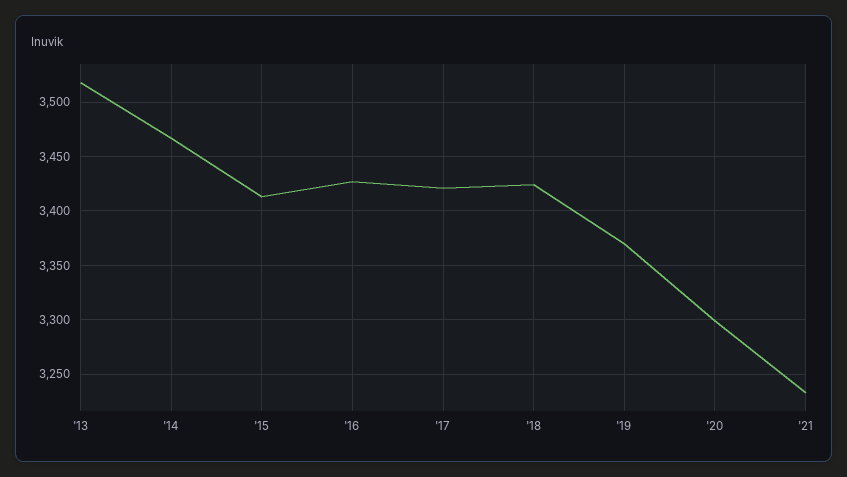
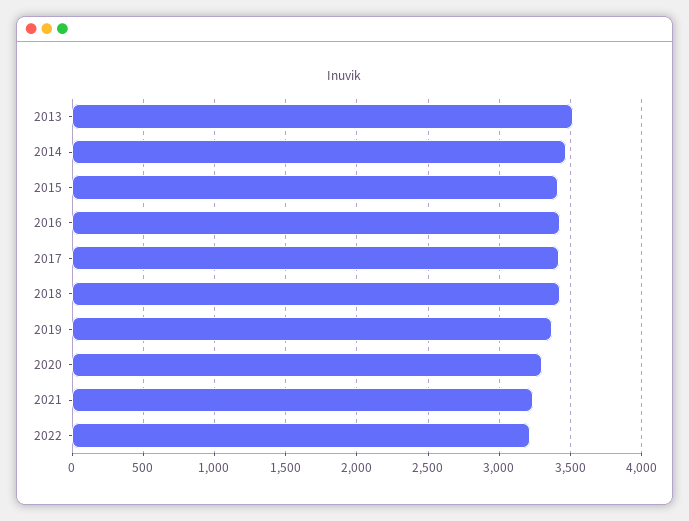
2022: none -> 3200

